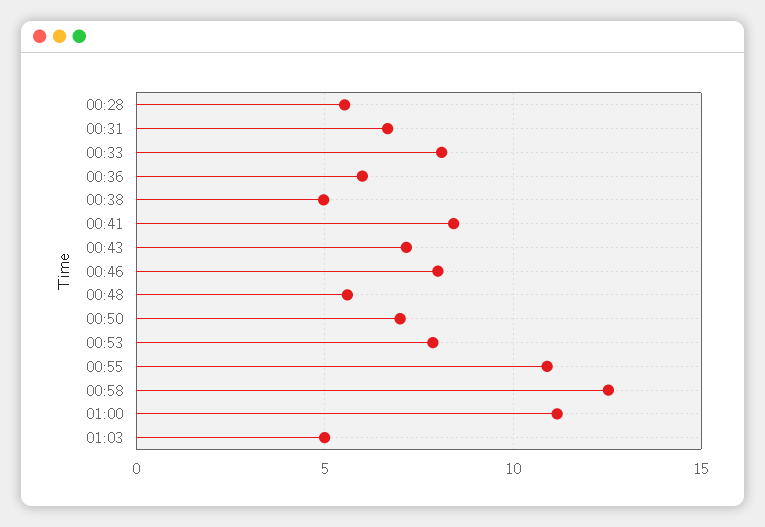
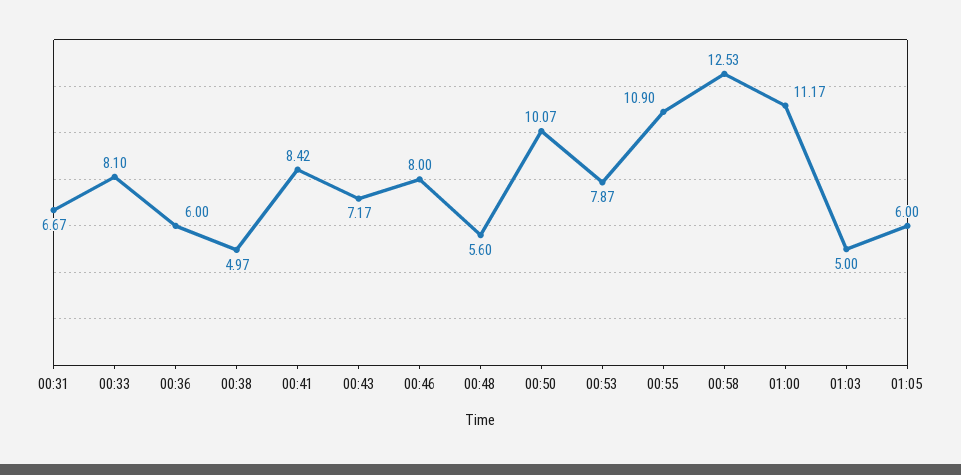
00:28: 5.5 -> none
00:50: 7 -> 10.07
01:05: none -> 6

